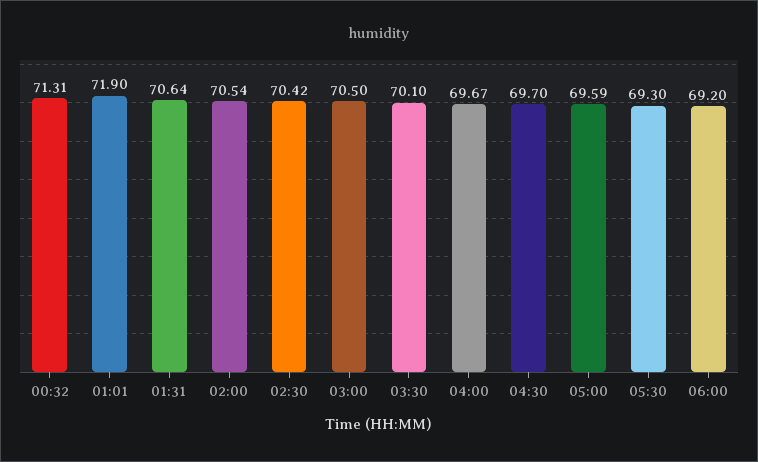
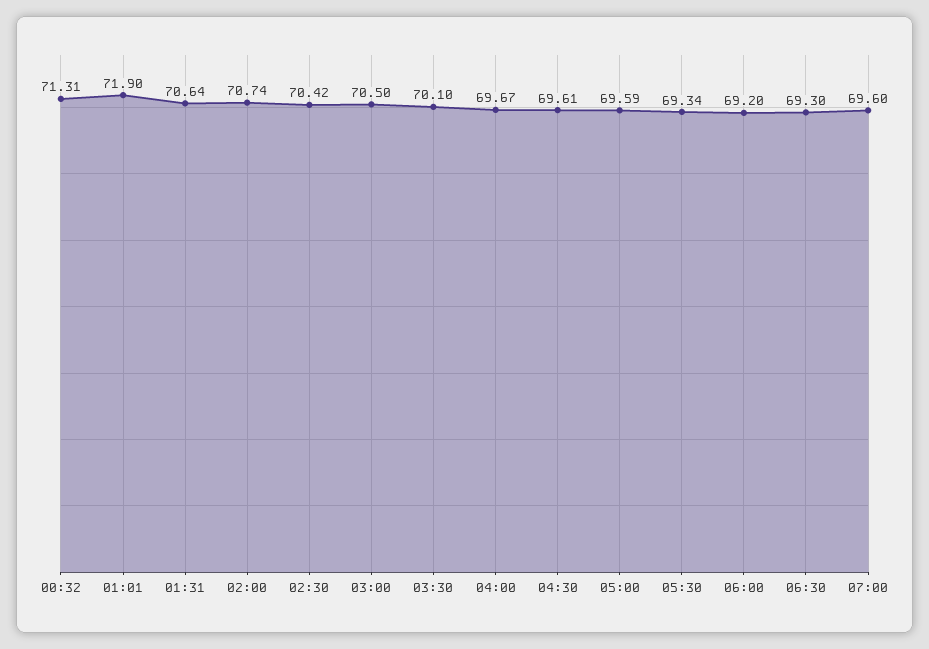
02:00: 70.54 -> 70.74
04:30: 69.7 -> 69.61
05:30: 69.3 -> 69.34
06:30: none -> 69.3
07:00: none -> 69.6

